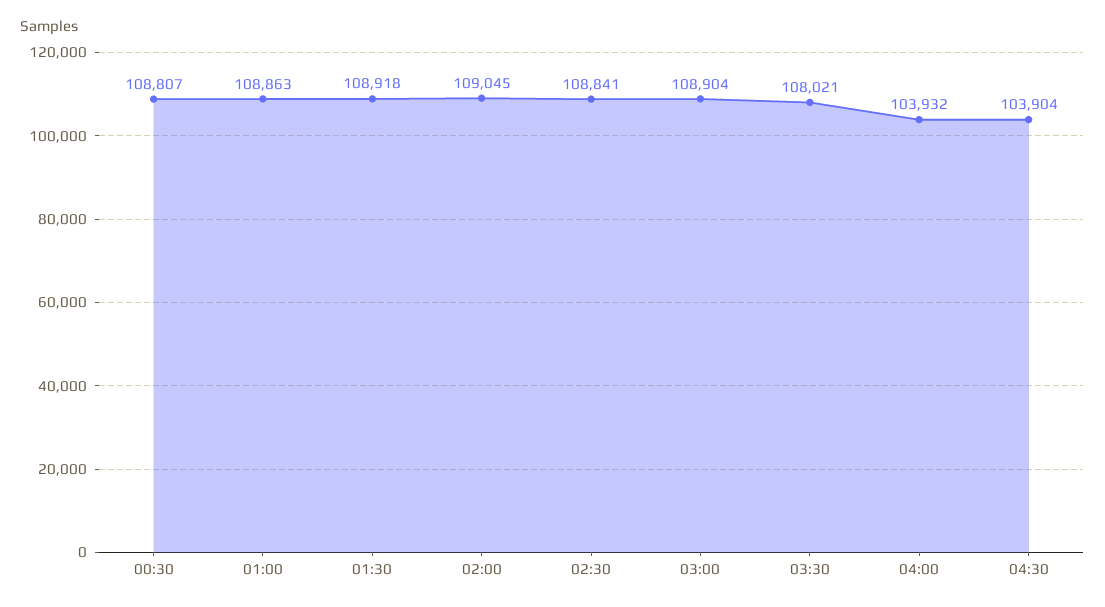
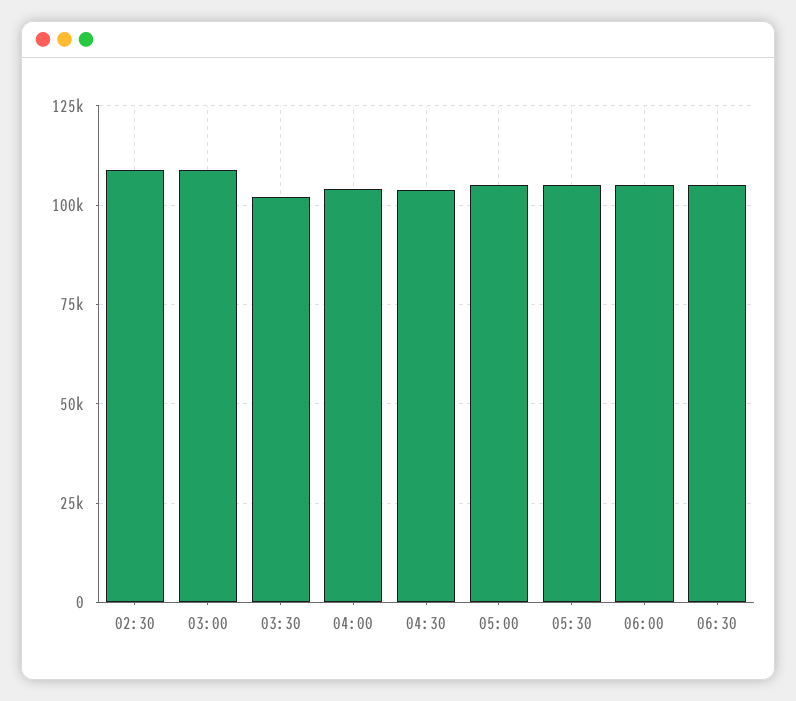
00:30: 108807 -> none
01:00: 108863 -> none
01:30: 108918 -> none
02:00: 109045 -> none
03:30: 108021 -> 102500
05:00: none -> 105000
05:30: none -> 105000
06:00: none -> 105000
06:30: none -> 105000

